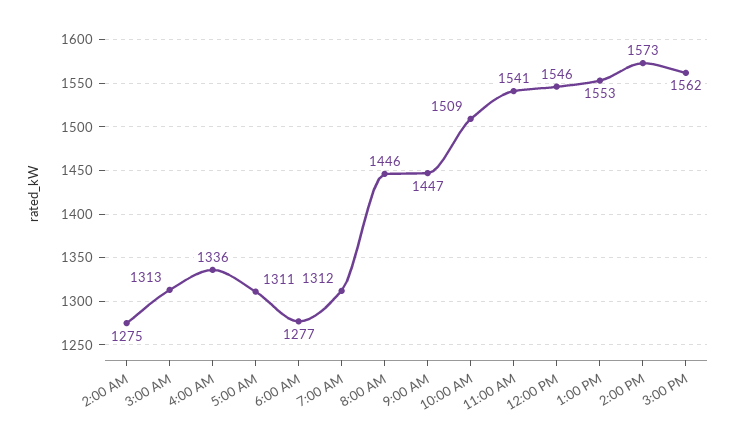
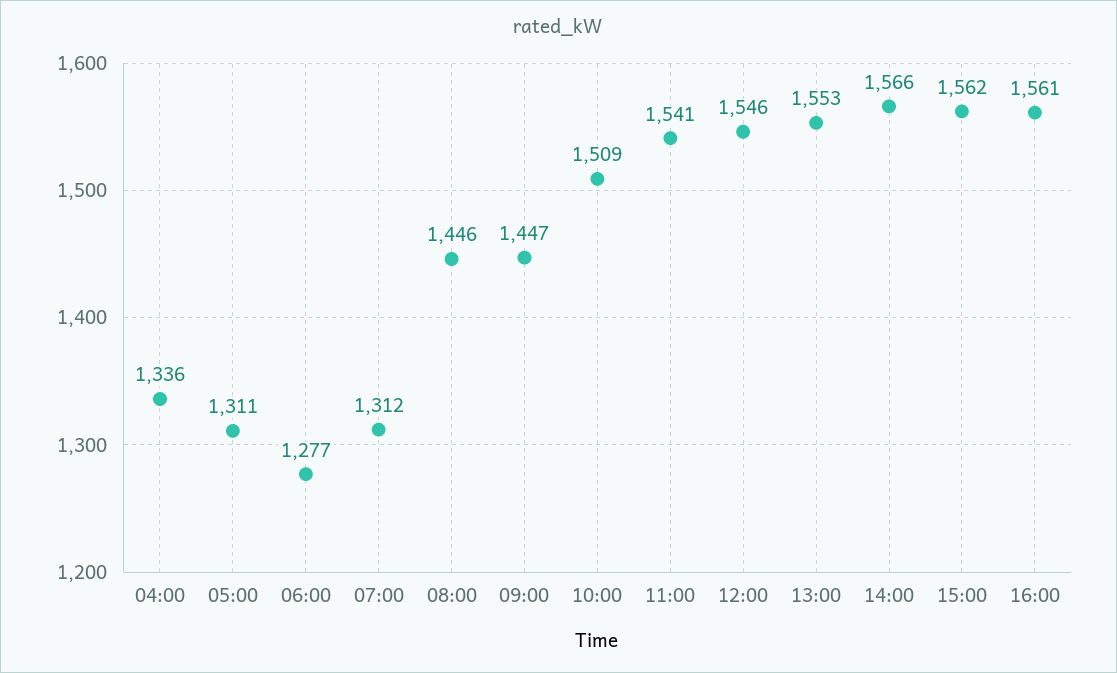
2:00 AM: 1275 -> none
3:00 AM: 1313 -> none
2:00 PM: 1573 -> 1566
16:00: none -> 1561

